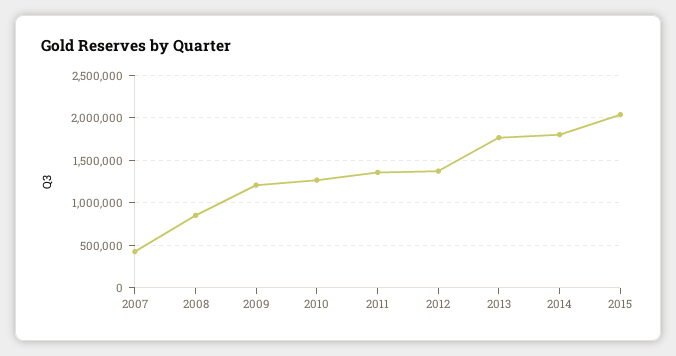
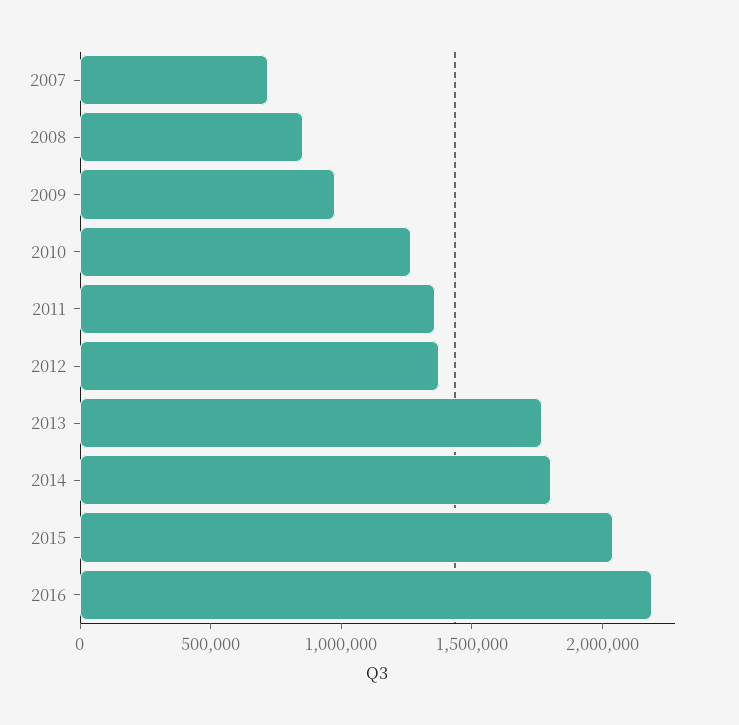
2007: 400000 -> 700000
2009: 1200000 -> 1000000
2016: none -> 2200000

